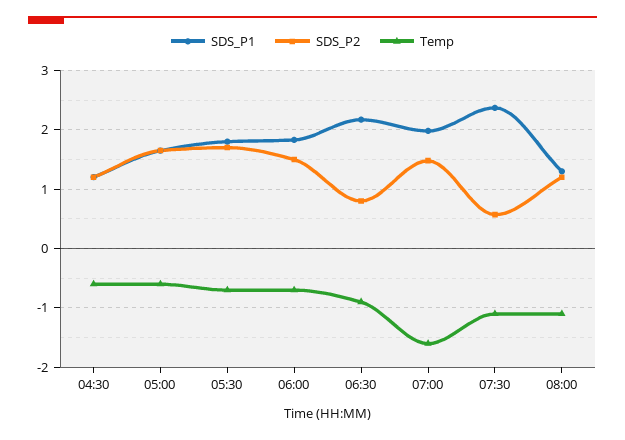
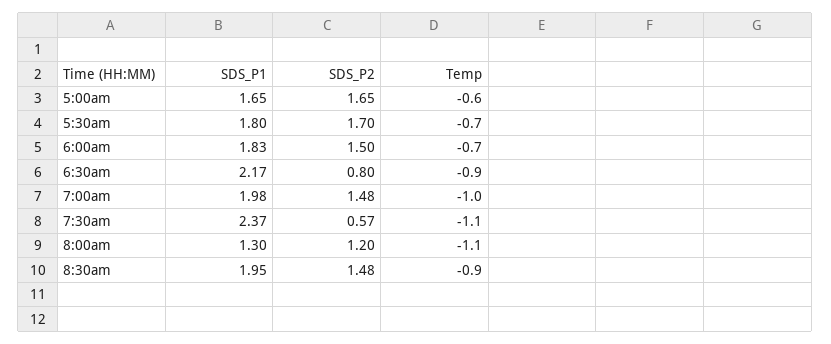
SDS_P1, 04:30: 1.2 -> none
SDS_P2, 04:30: 1.2 -> none
Temp, 04:30: -0.6 -> none
Temp, 07:00: -1.6 -> -1
SDS_P1, 8:30am: none -> 1.95
SDS_P2, 8:30am: none -> 1.48
Temp, 8:30am: none -> -0.9

